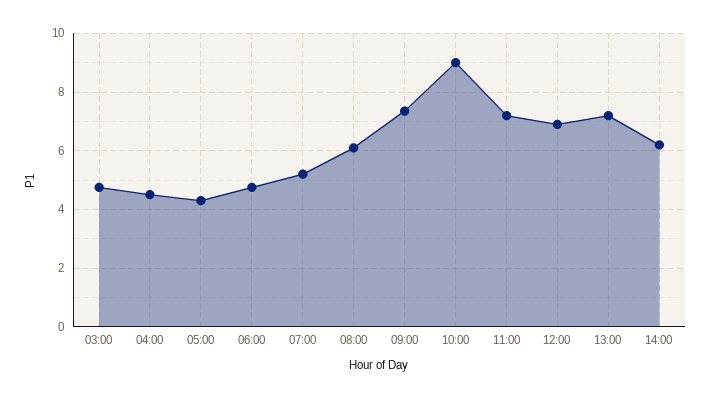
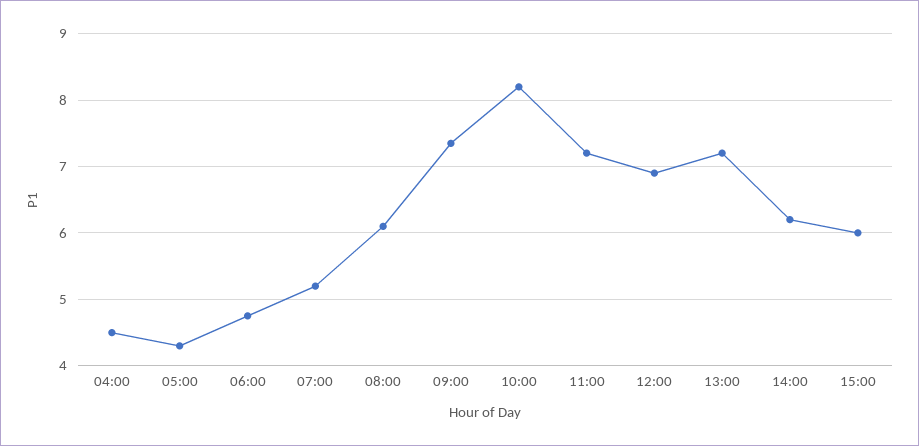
03:00: 4.75 -> none
10:00: 9 -> 8.2
15:00: none -> 6

